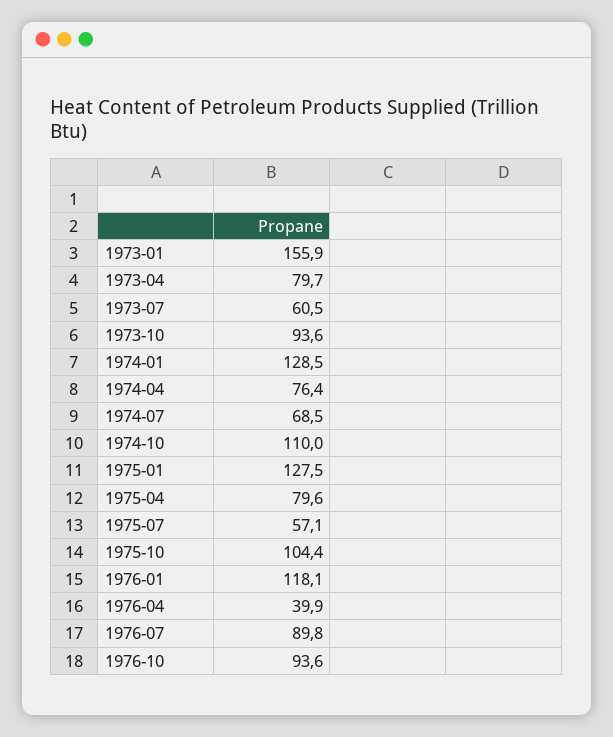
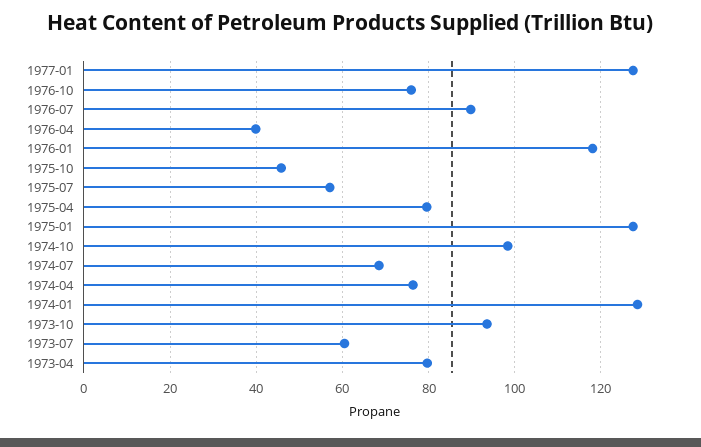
1973-01: 155.9 -> none
1974-10: 110 -> 98
1975-10: 104.4 -> 46
1976-10: 93.6 -> 76
1977-01: none -> 128

